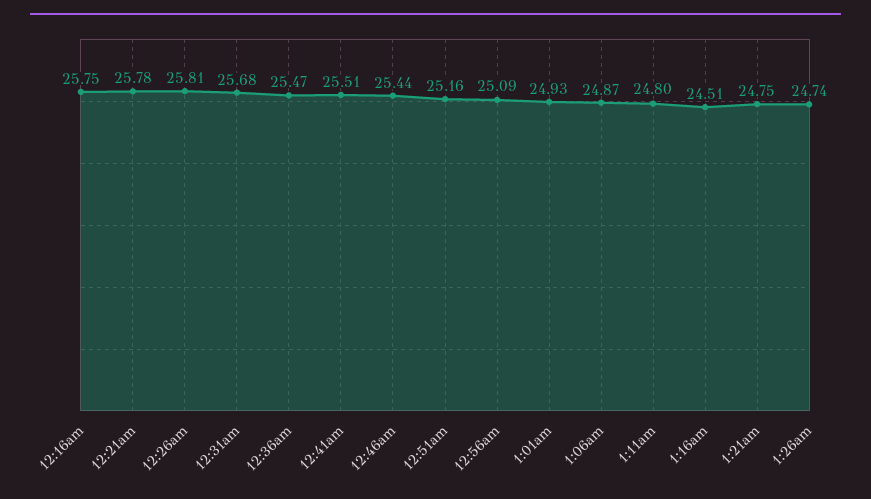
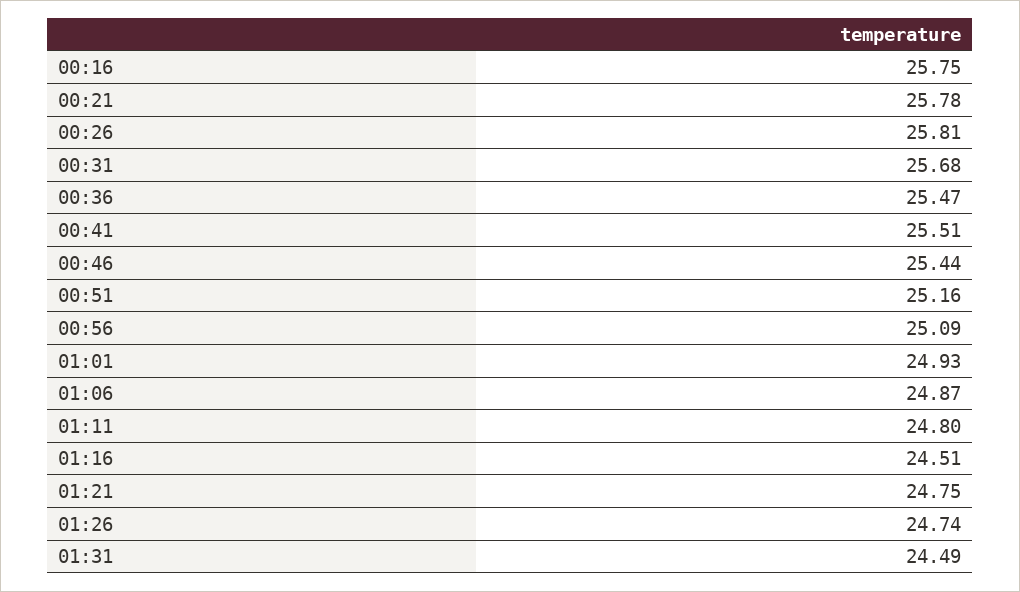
01:31: none -> 24.49

